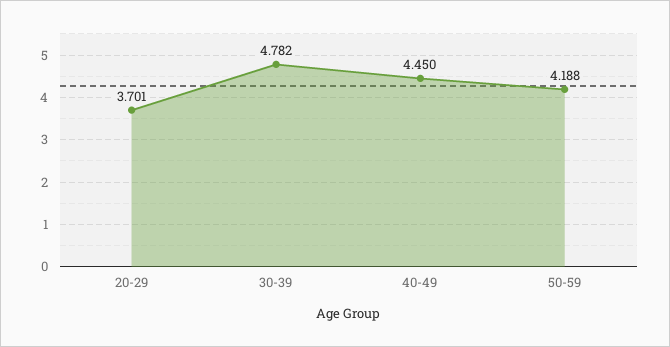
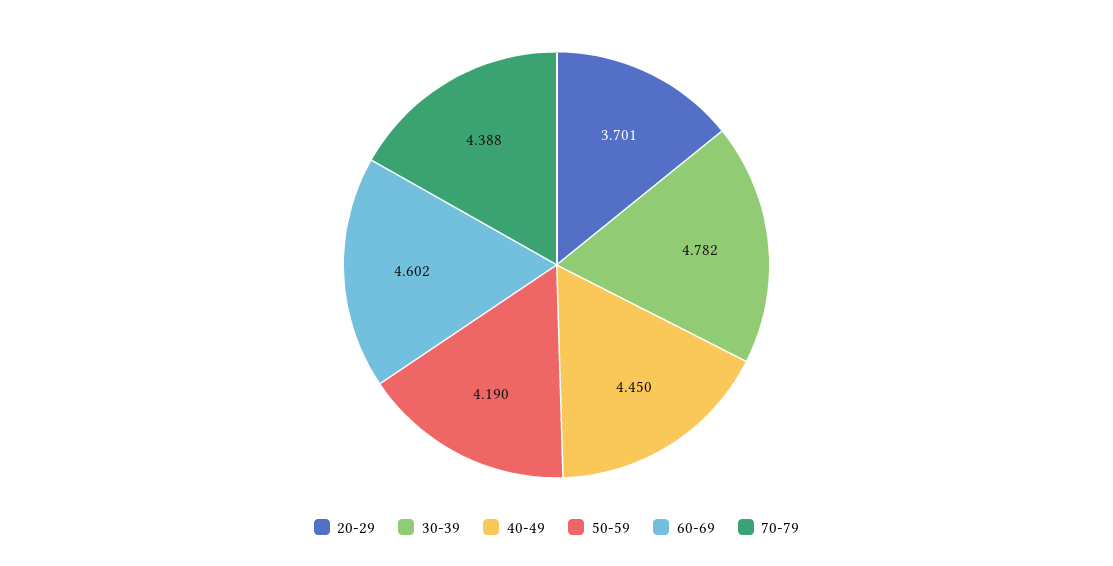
50-59: 4.188 -> 4.19
60-69: none -> 4.602
70-79: none -> 4.388

